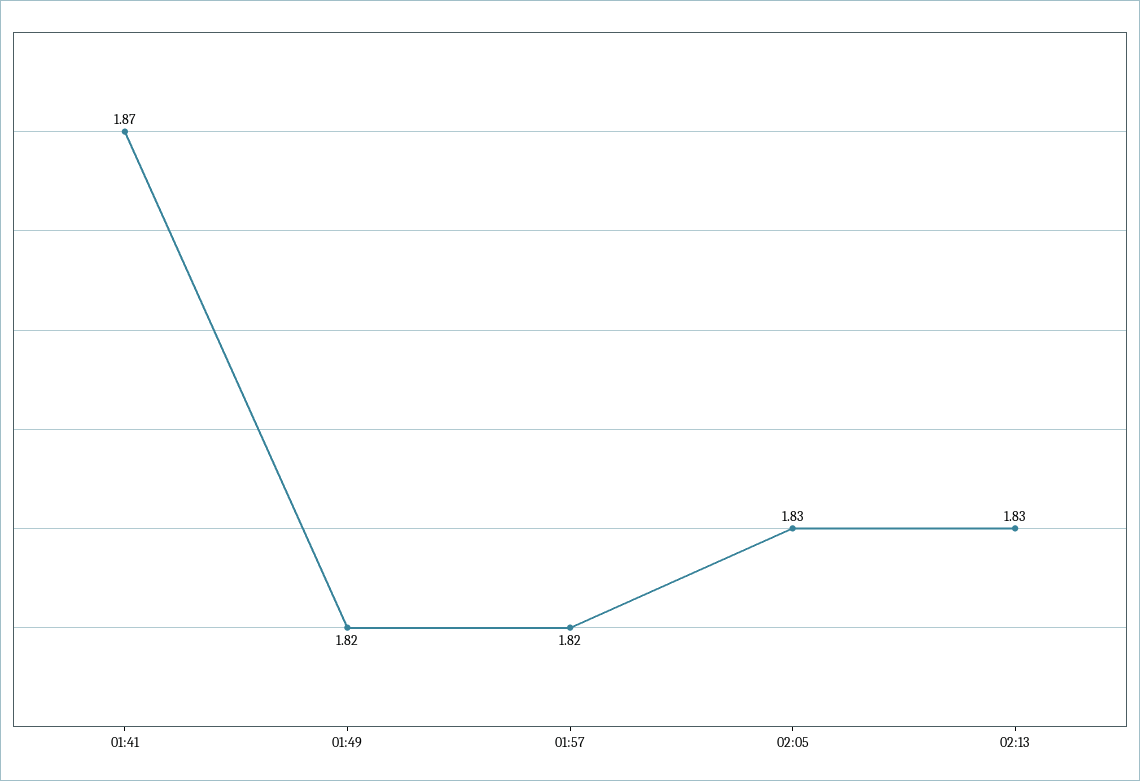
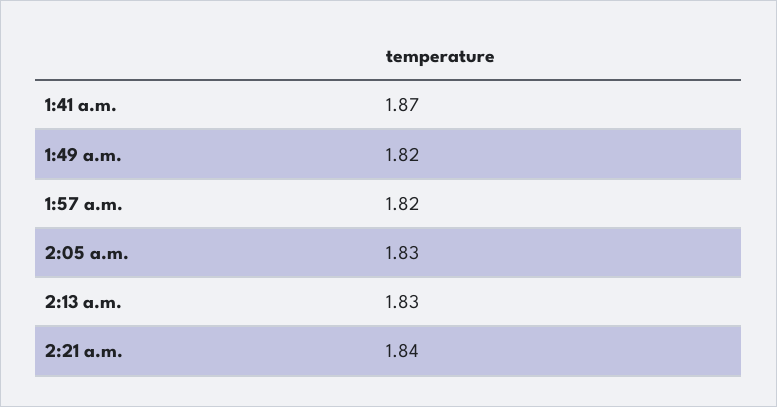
2:21 a.m.: none -> 1.84

